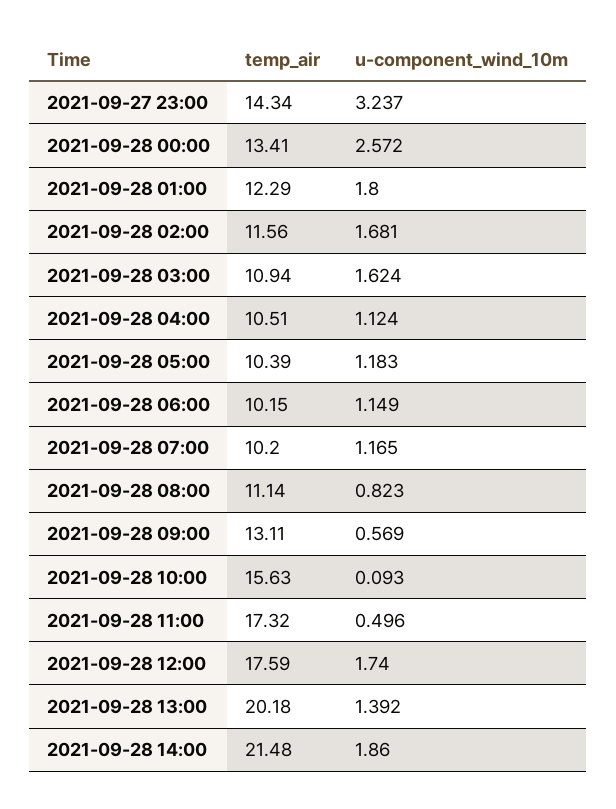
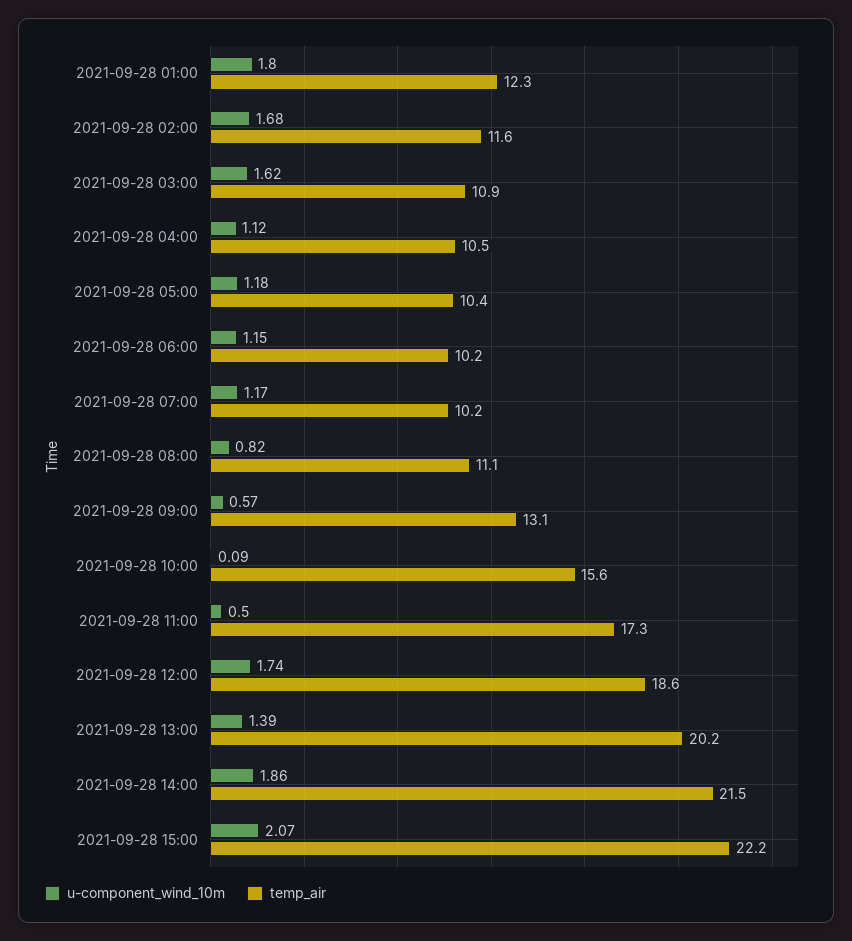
temp_air, 2021-09-27 23:00: 14.34 -> none
u-component_wind_10m, 2021-09-27 23:00: 3.237 -> none
temp_air, 2021-09-28 00:00: 13.41 -> none
u-component_wind_10m, 2021-09-28 00:00: 2.572 -> none
temp_air, 2021-09-28 12:00: 17.59 -> 18.6
u-component_wind_10m, 2021-09-28 15:00: none -> 2.07
temp_air, 2021-09-28 15:00: none -> 22.2

